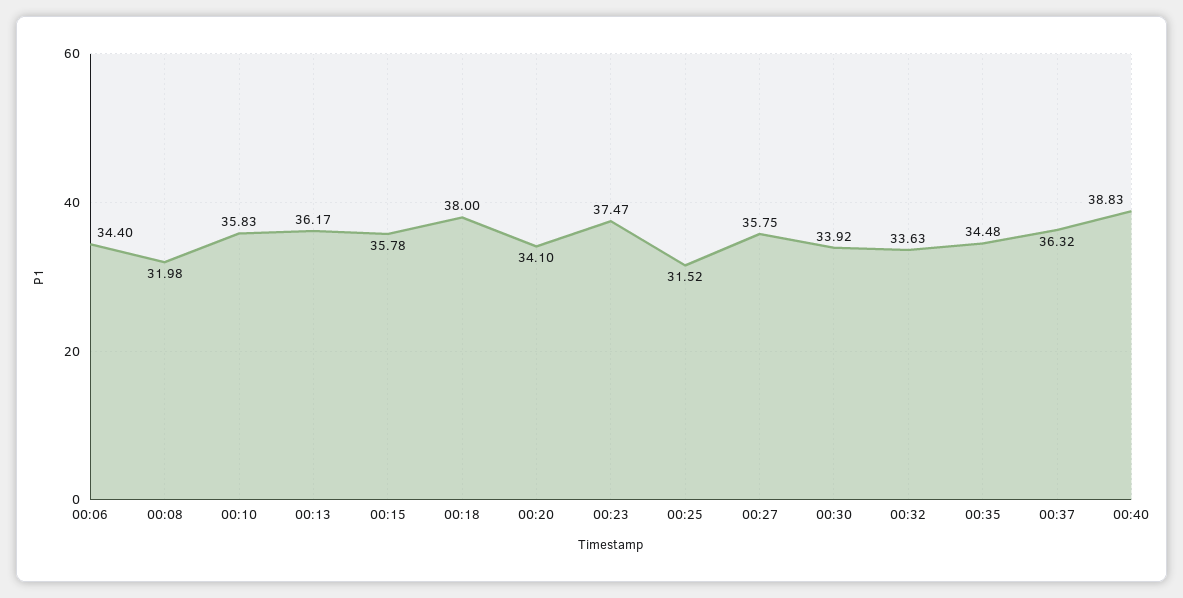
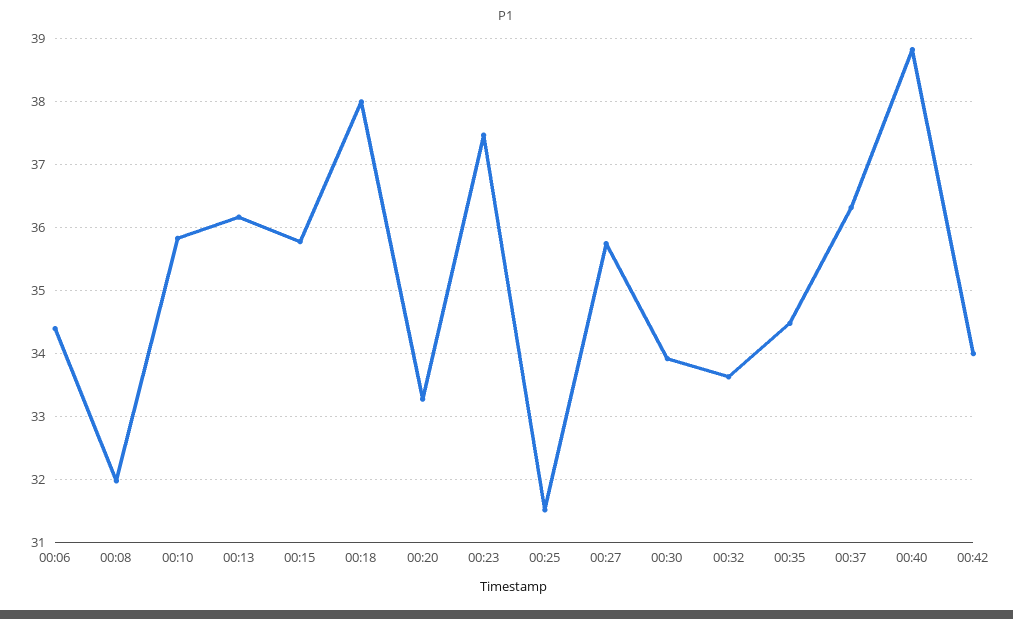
00:20: 34.1 -> 33.3
00:42: none -> 34

